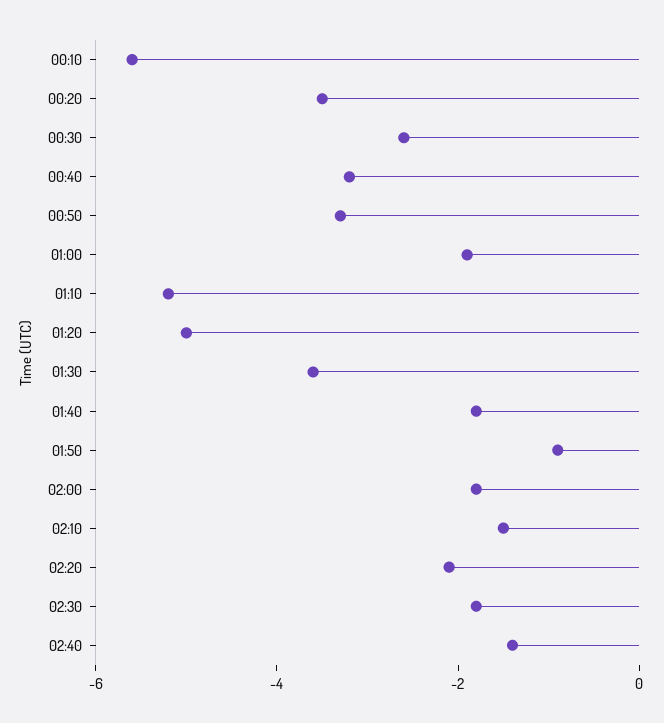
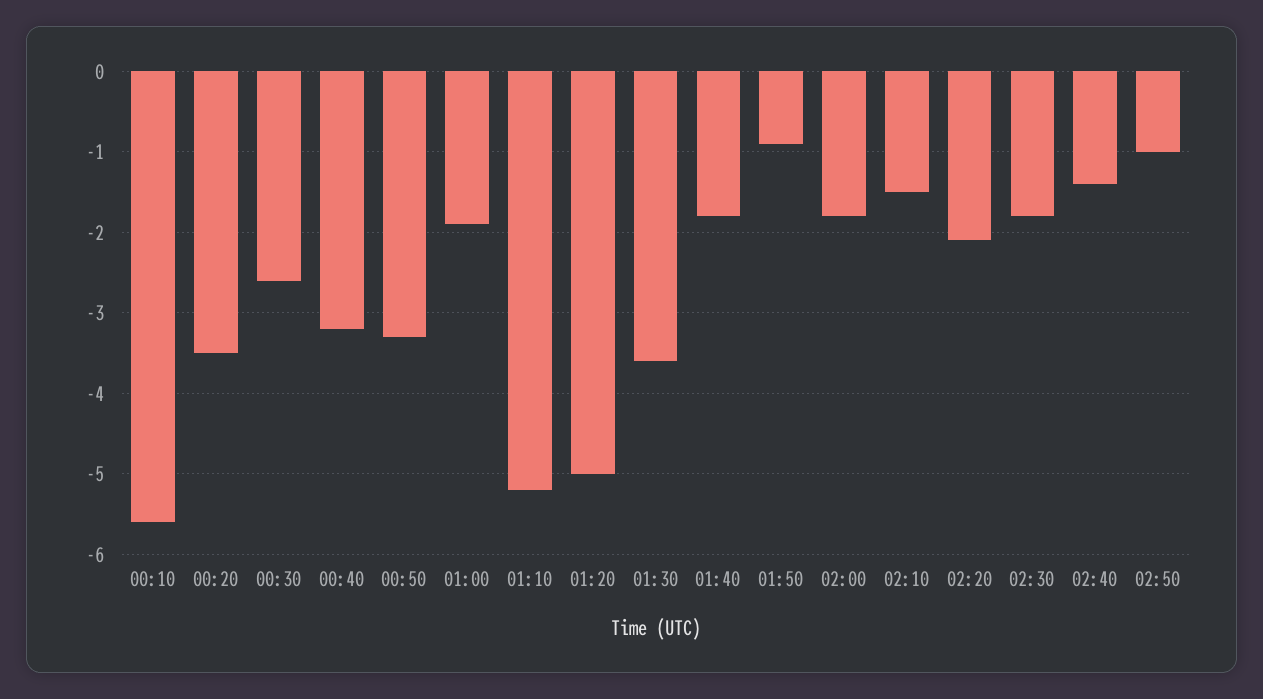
02:50: none -> -1

